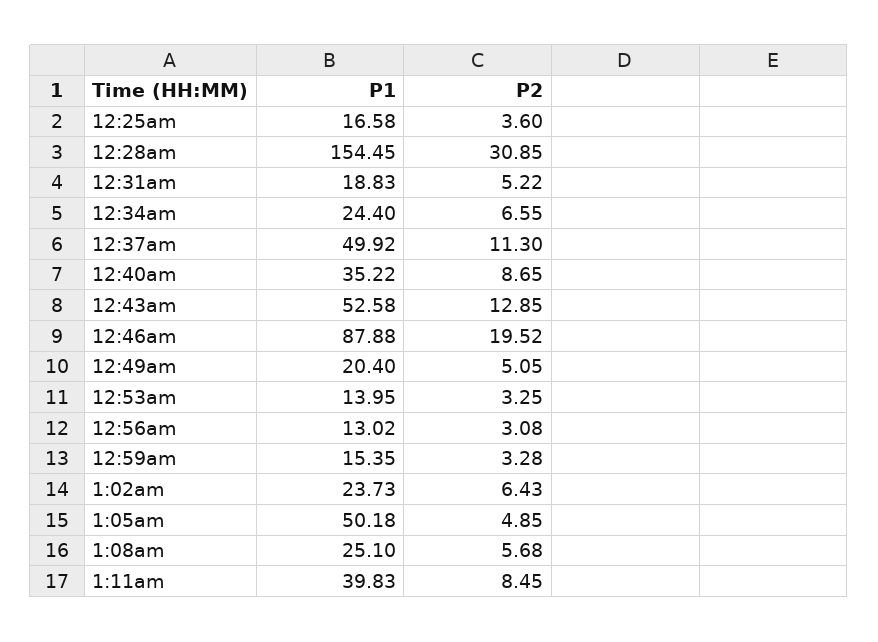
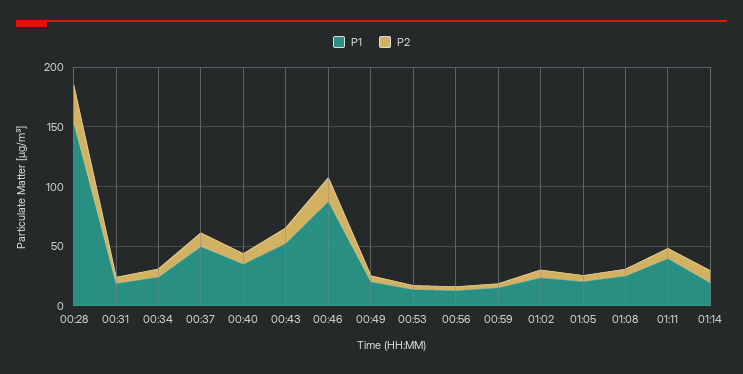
P1, 12:25am: 16.58 -> none
P2, 12:25am: 3.6 -> none
P1, 1:05am: 50.18 -> 20
P1, 01:14: none -> 20
P2, 01:14: none -> 10

